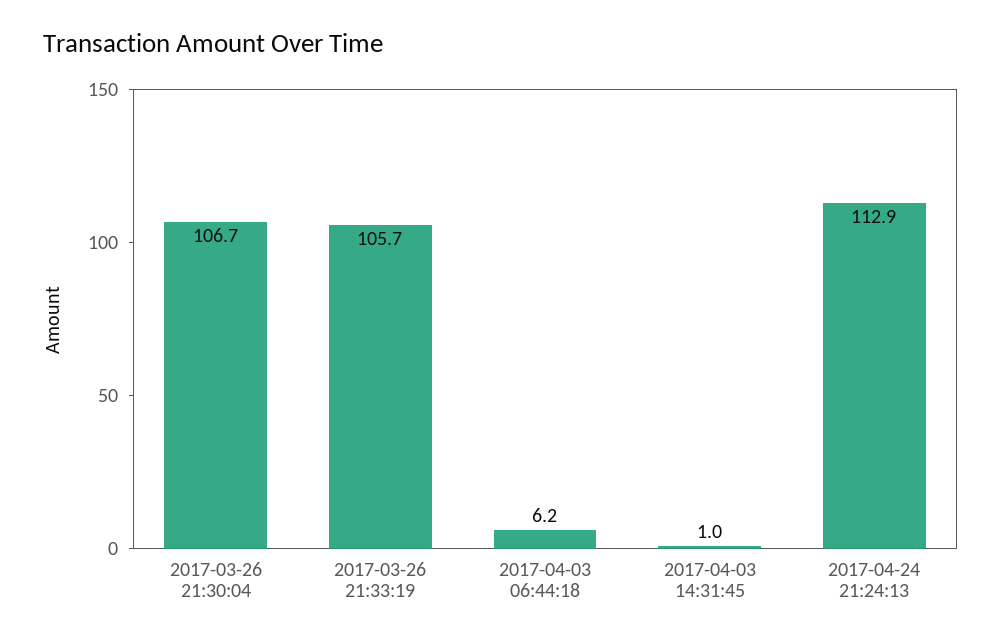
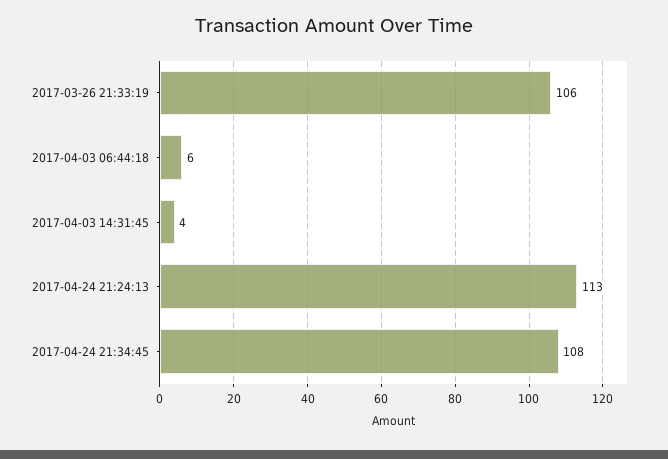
2017-03-26 21:30:04: 106.7 -> none
2017-04-03 14:31:45: 1 -> 4
2017-04-24 21:34:45: none -> 108

